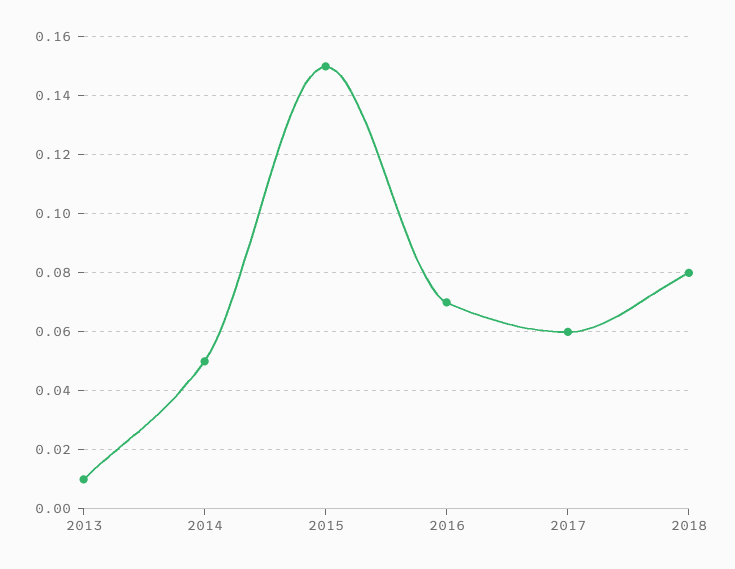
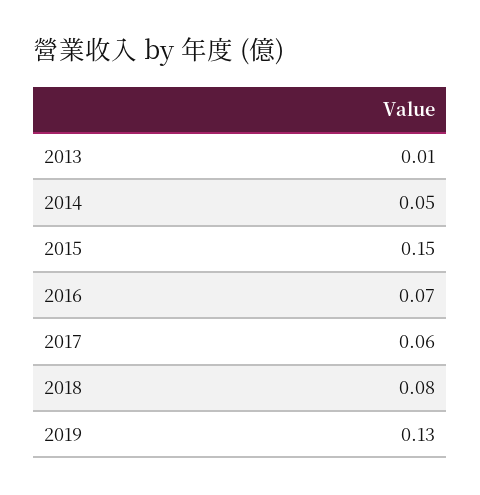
2019: none -> 0.13

